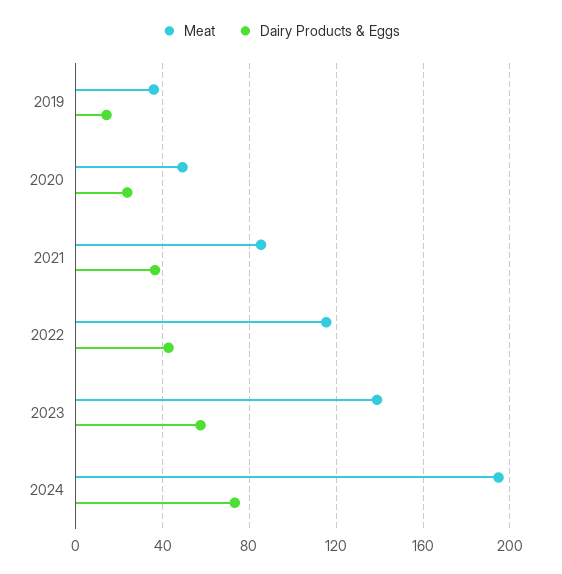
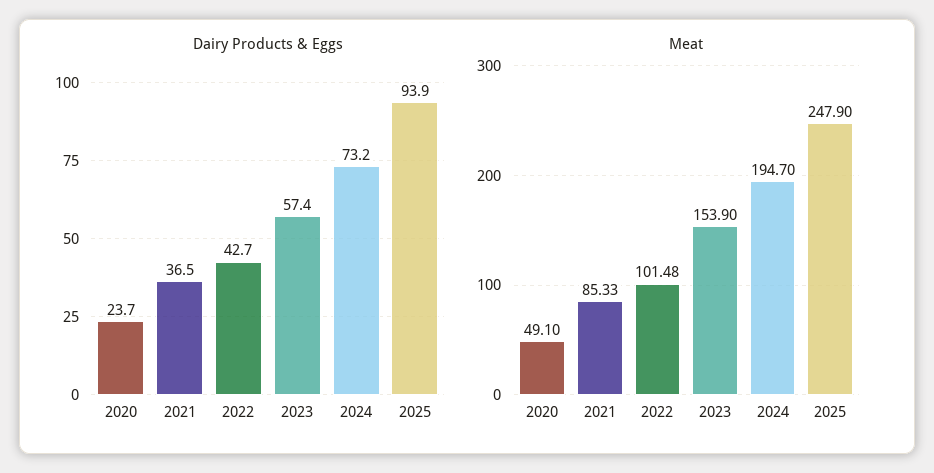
Meat, 2019: 35 -> none
Dairy Products & Eggs, 2019: 15 -> none
Meat, 2022: 115 -> 101.48
Meat, 2023: 140 -> 153.9
Dairy Products & Eggs, 2025: none -> 93.9
Meat, 2025: none -> 247.9

